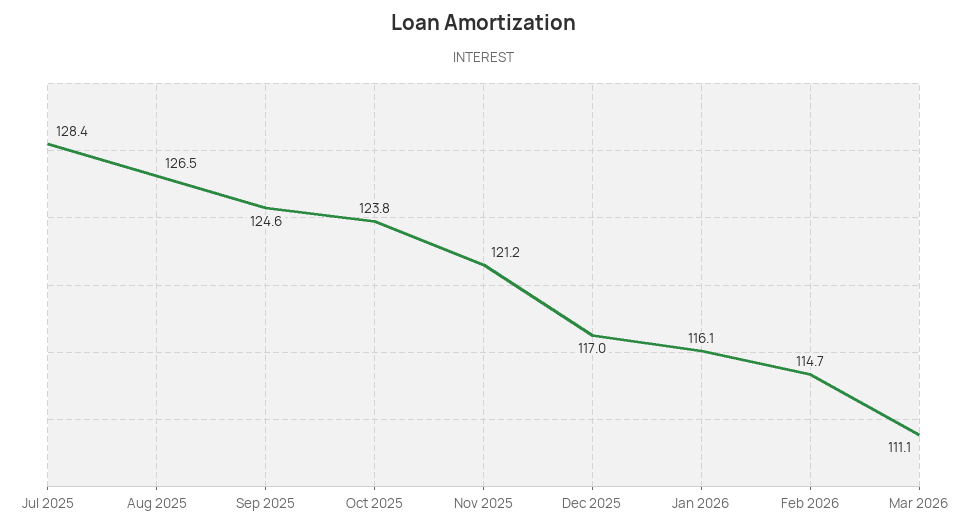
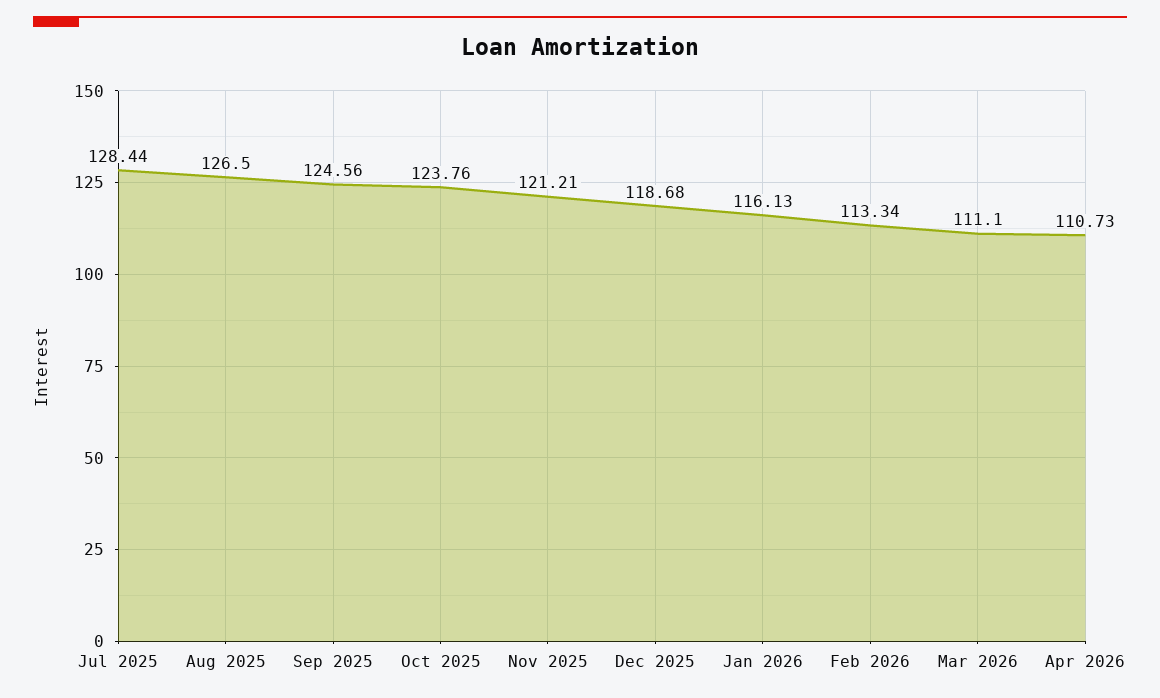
Dec 2025: 117 -> 118.68
Feb 2026: 114.7 -> 113.34
Apr 2026: none -> 110.73

